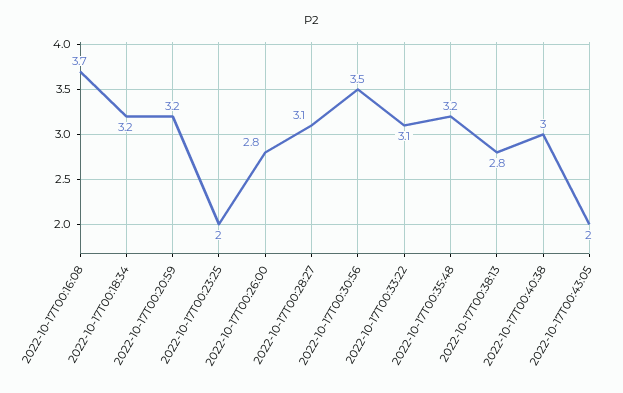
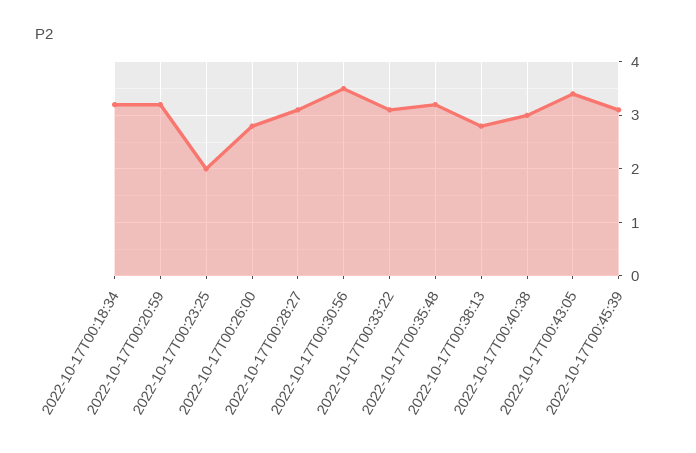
2022-10-17T00:16:08: 3.7 -> none
2022-10-17T00:43:05: 2 -> 3.5
2022-10-17T00:45:39: none -> 3

